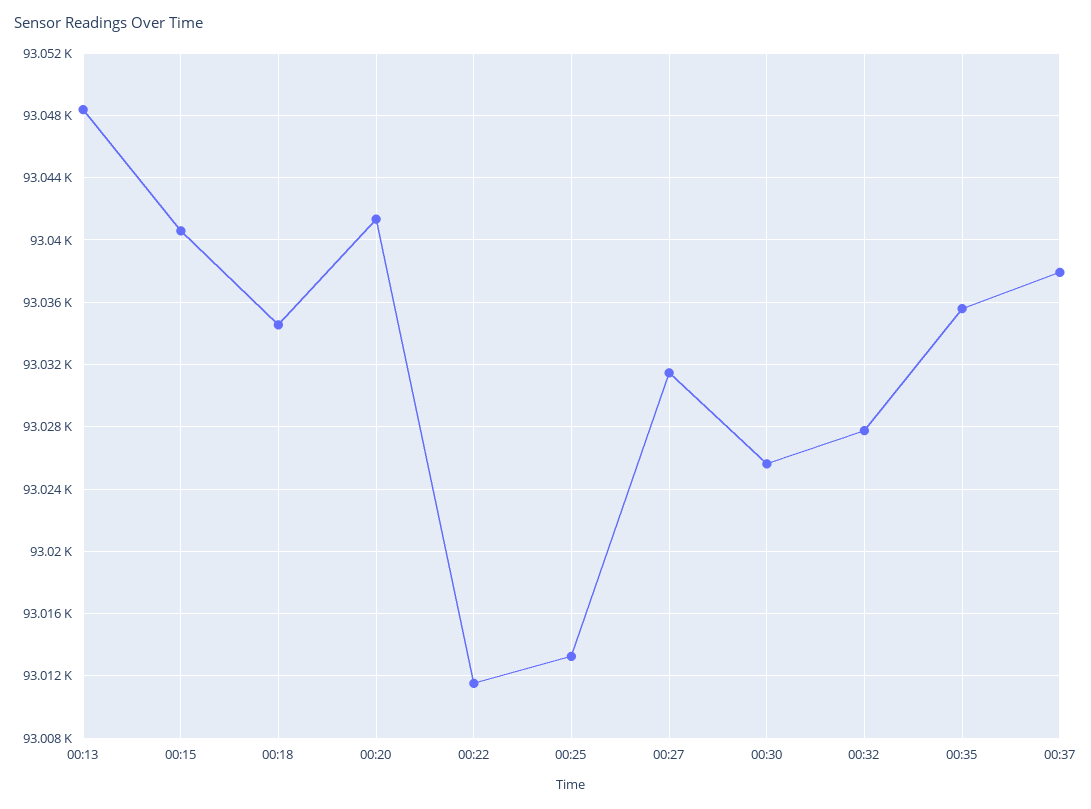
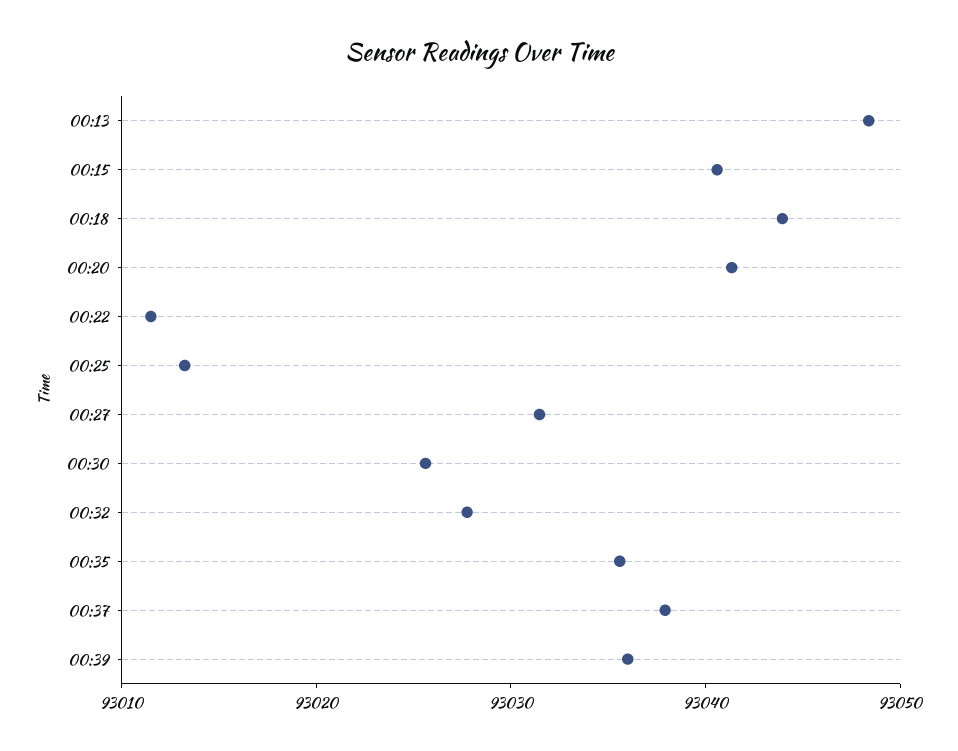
00:18: 93034.5 -> 93044
00:39: none -> 93036

